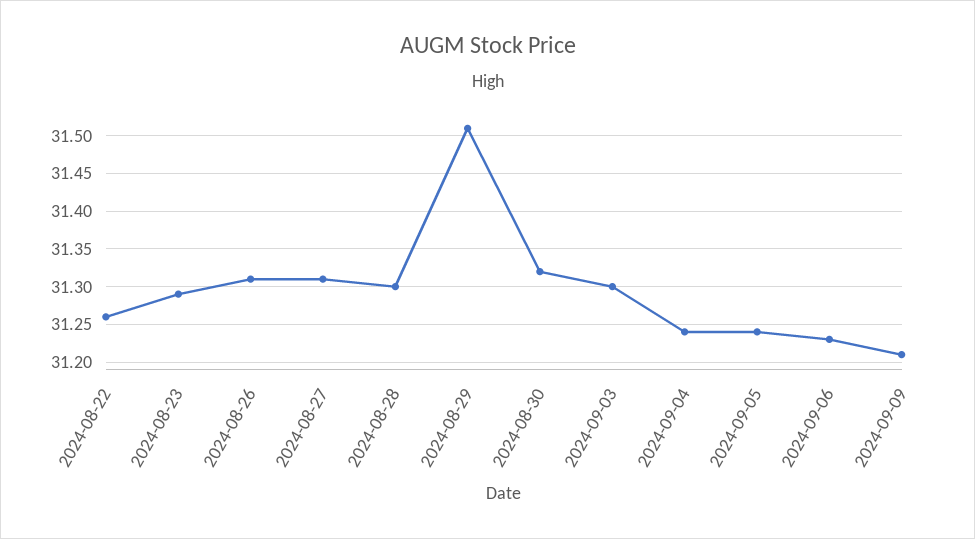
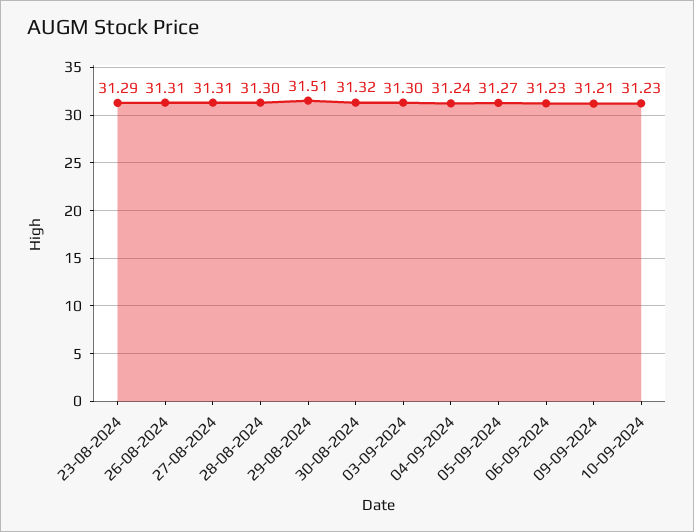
2024-08-22: 31.26 -> none
2024-09-05: 31.24 -> 31.27
10-09-2024: none -> 31.23

